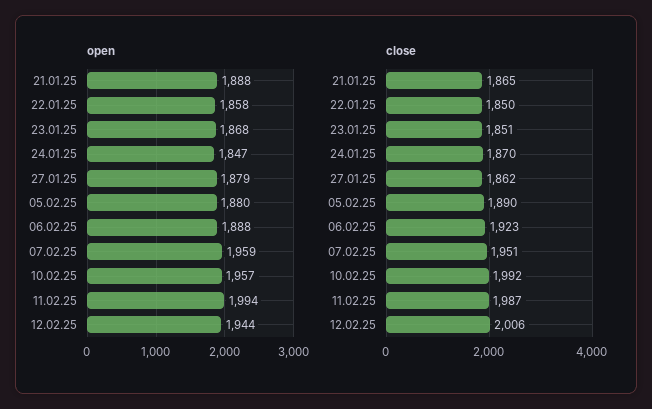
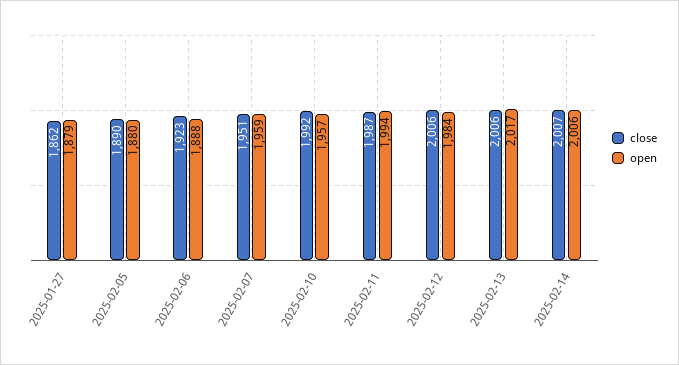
open, 21.01.25: 1888 -> none
open, 22.01.25: 1858 -> none
open, 23.01.25: 1868 -> none
open, 24.01.25: 1847 -> none
open, 12.02.25: 1944 -> 1984
close, 21.01.25: 1865 -> none
close, 22.01.25: 1850 -> none
close, 23.01.25: 1851 -> none
close, 24.01.25: 1870 -> none
close, 2025-02-13: none -> 2006
open, 2025-02-13: none -> 2017
close, 2025-02-14: none -> 2007
open, 2025-02-14: none -> 2006

